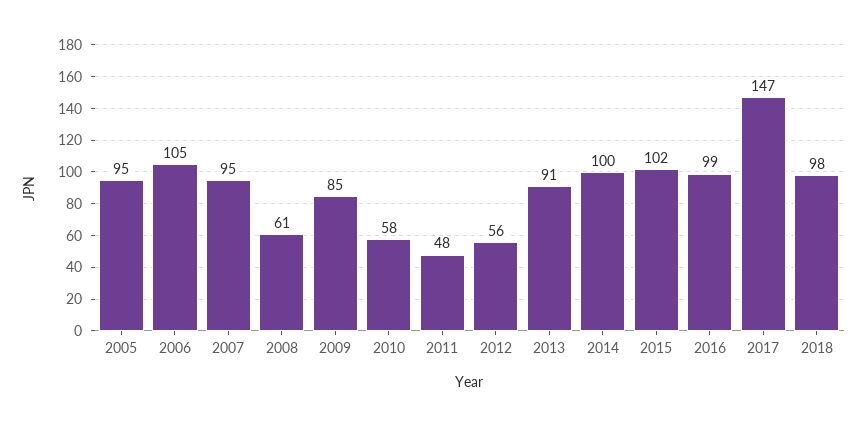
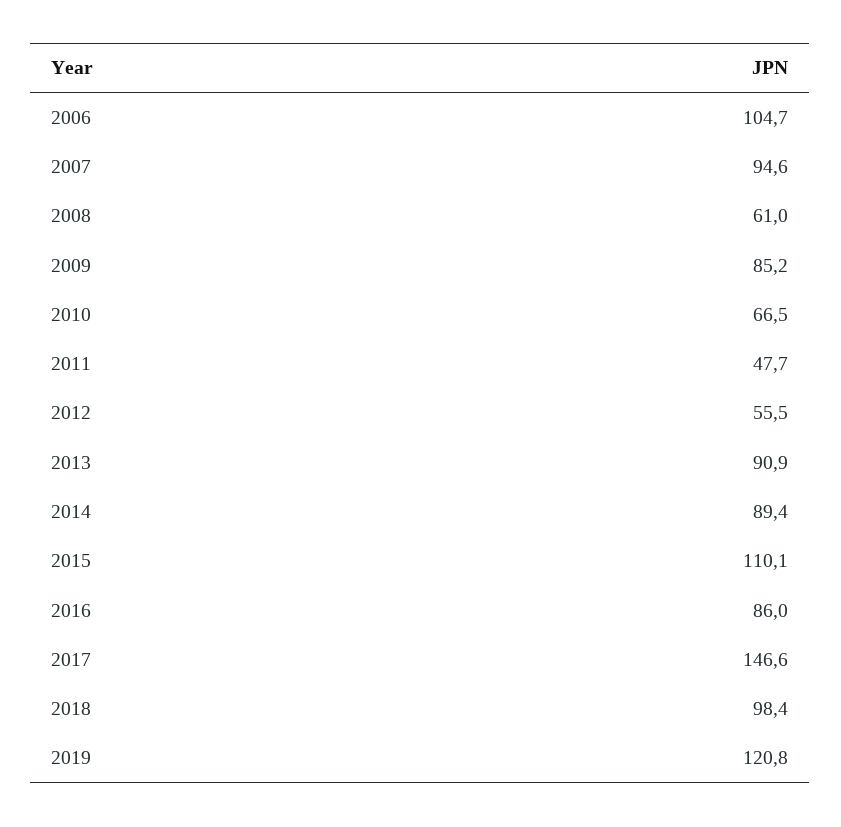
2005: 95 -> none
2010: 58 -> 66.5
2014: 100 -> 89.4
2015: 102 -> 110.1
2016: 99 -> 86
2019: none -> 120.8

